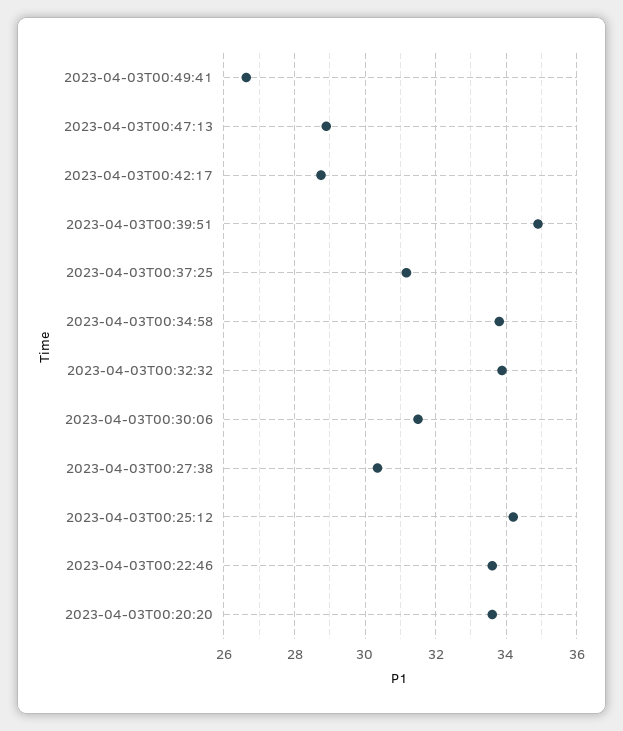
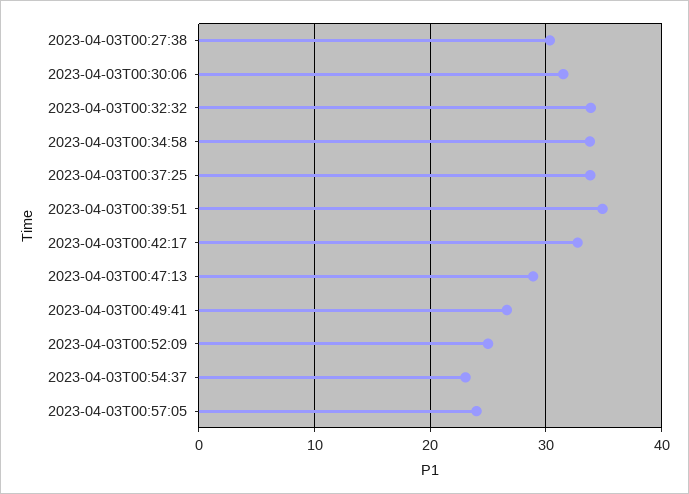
2023-04-03T00:42:17: 28.8 -> 33
2023-04-03T00:37:25: 31.2 -> 34
2023-04-03T00:25:12: 34.2 -> none
2023-04-03T00:22:46: 33.6 -> none
2023-04-03T00:20:20: 33.6 -> none
2023-04-03T00:52:09: none -> 25
2023-04-03T00:54:37: none -> 23
2023-04-03T00:57:05: none -> 24

